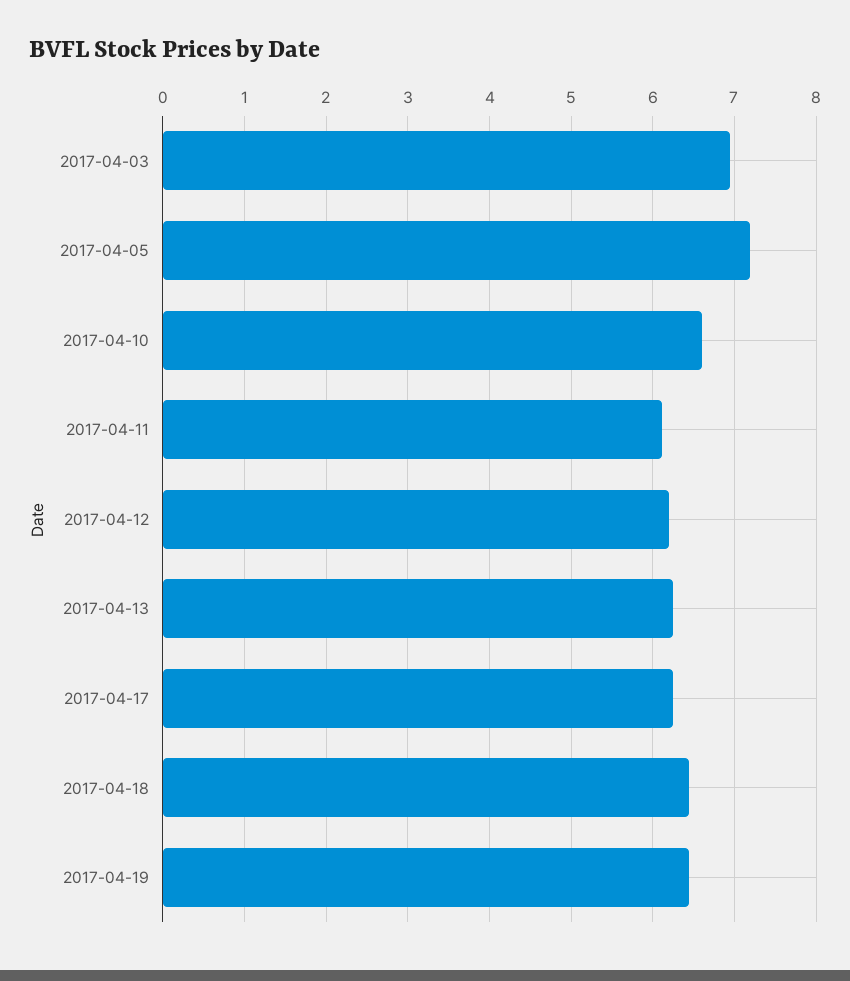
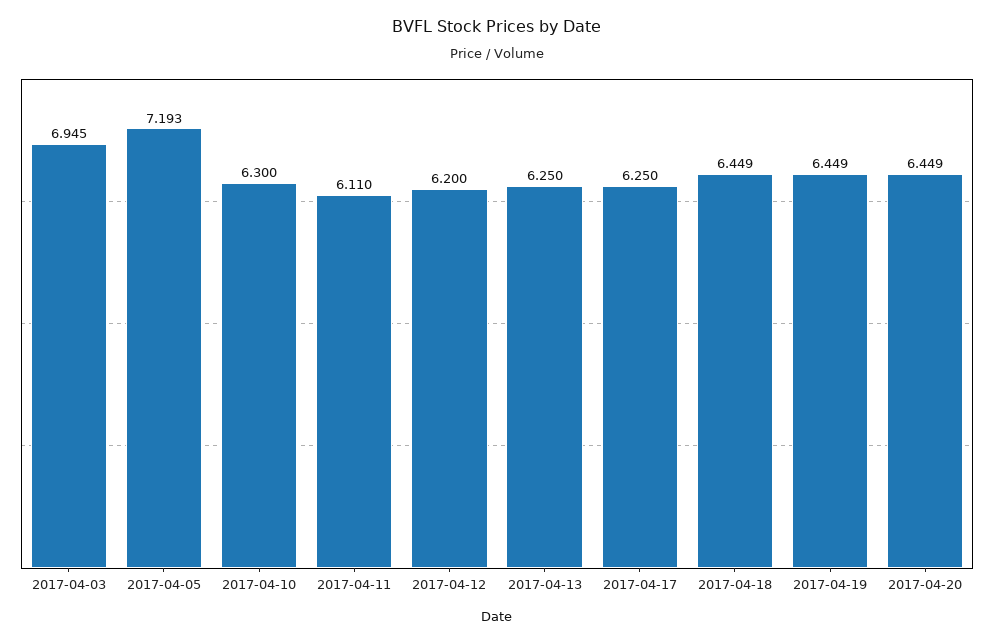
2017-04-10: 6.6 -> 6.3
2017-04-20: none -> 6.449

